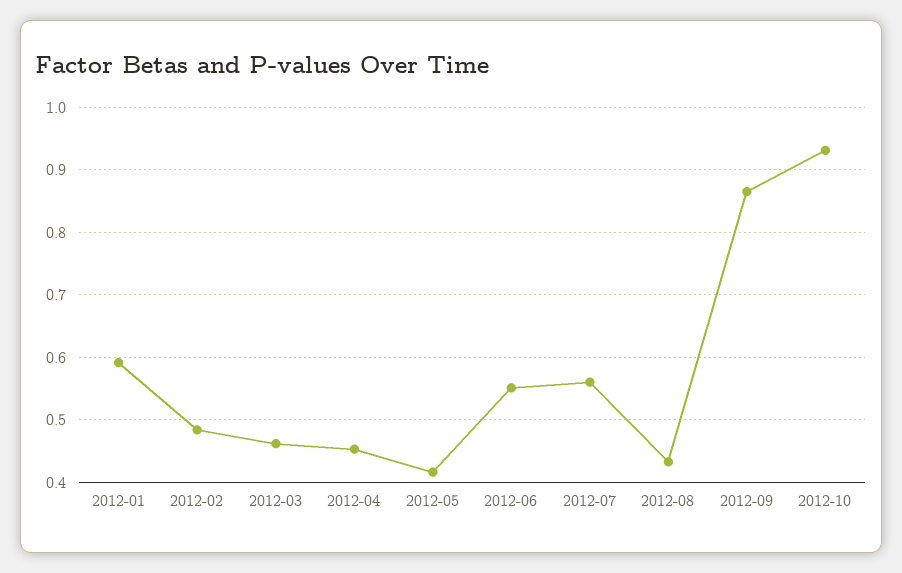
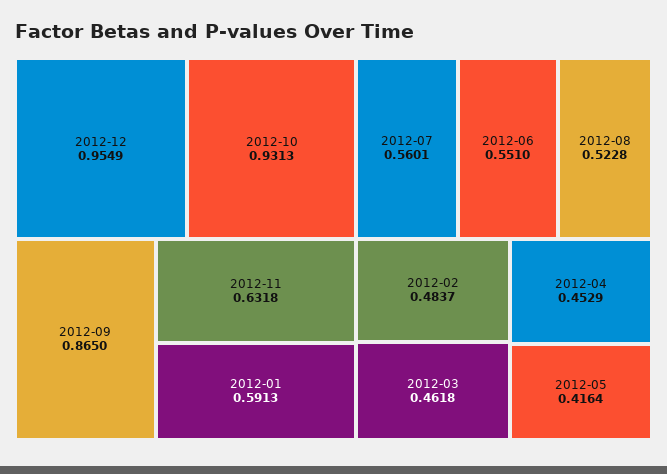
2012-08: 0.43 -> 0.5228
2012-12: none -> 0.9549
2012-11: none -> 0.6318

